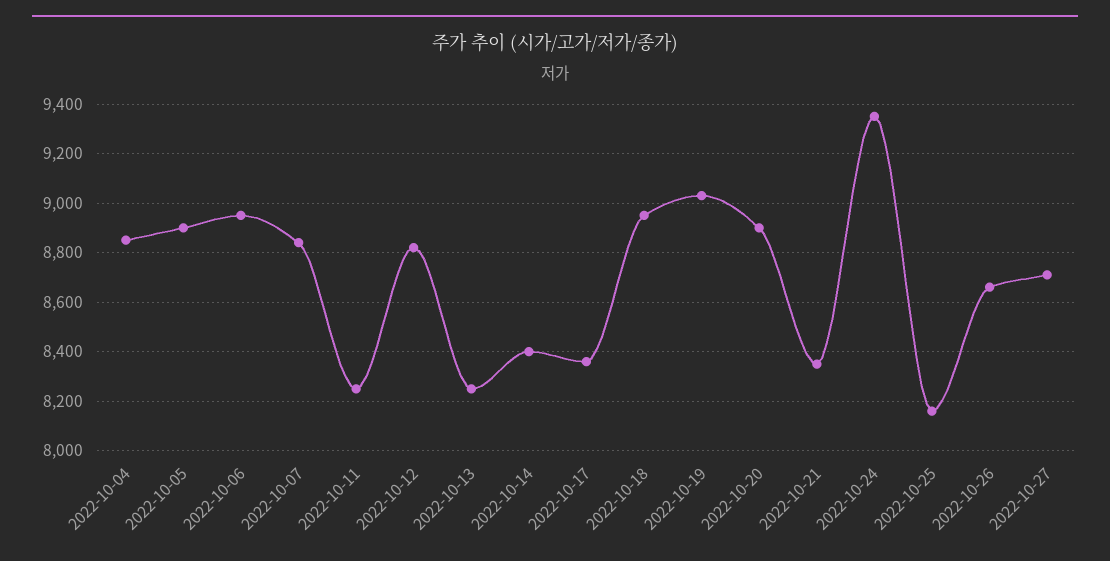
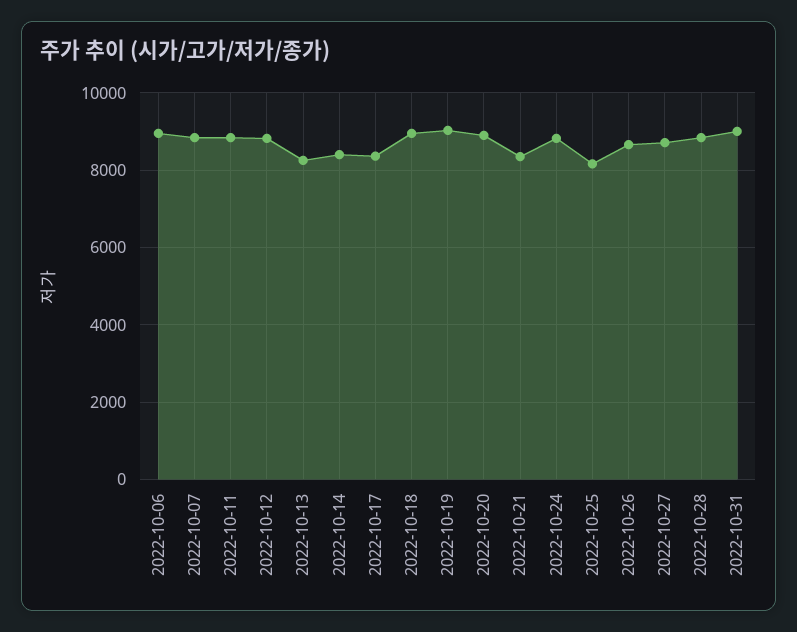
2022-10-04: 8850 -> none
2022-10-05: 8900 -> none
2022-10-11: 8250 -> 8800
2022-10-24: 9350 -> 8800
2022-10-28: none -> 8800
2022-10-31: none -> 9000

